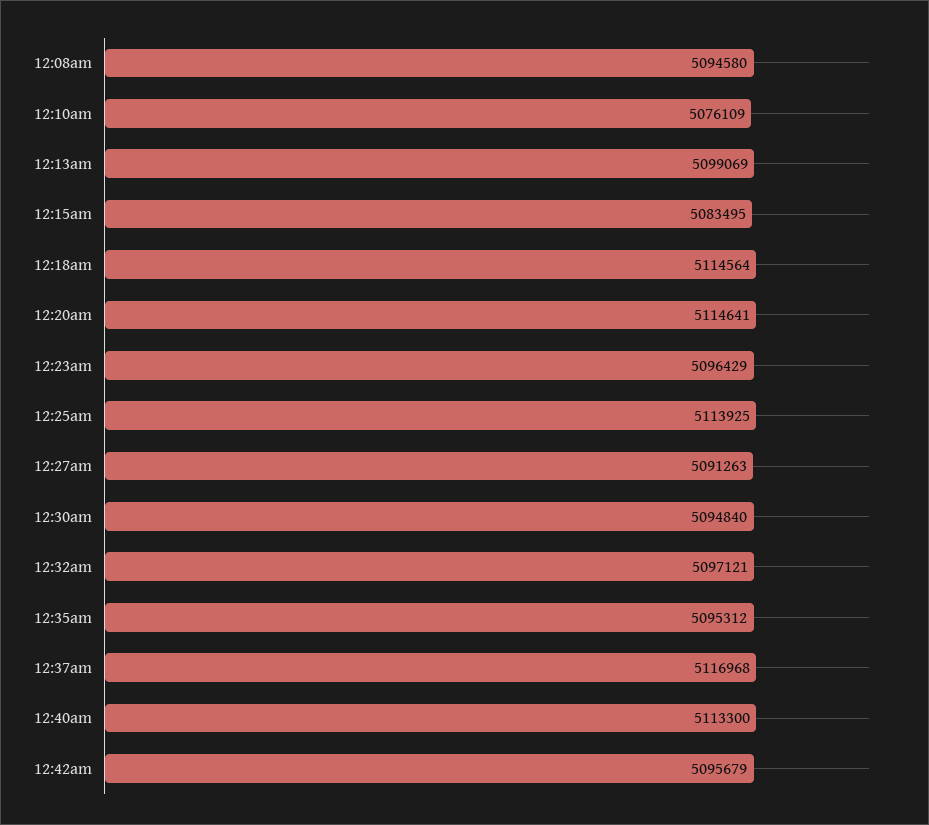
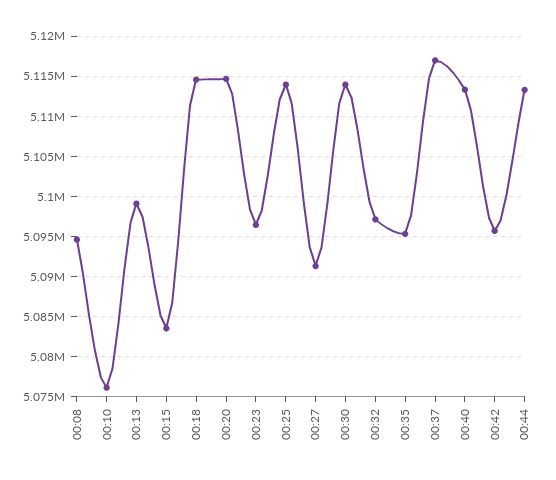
12:30am: 5094840 -> 5114000
00:44: none -> 5113000

